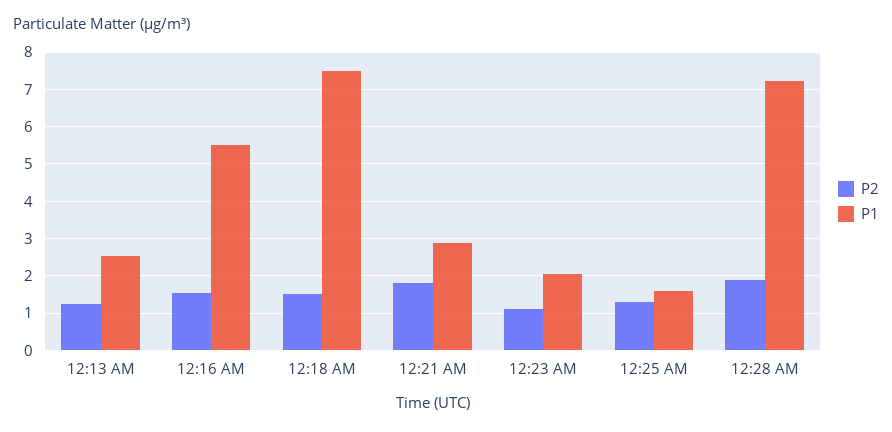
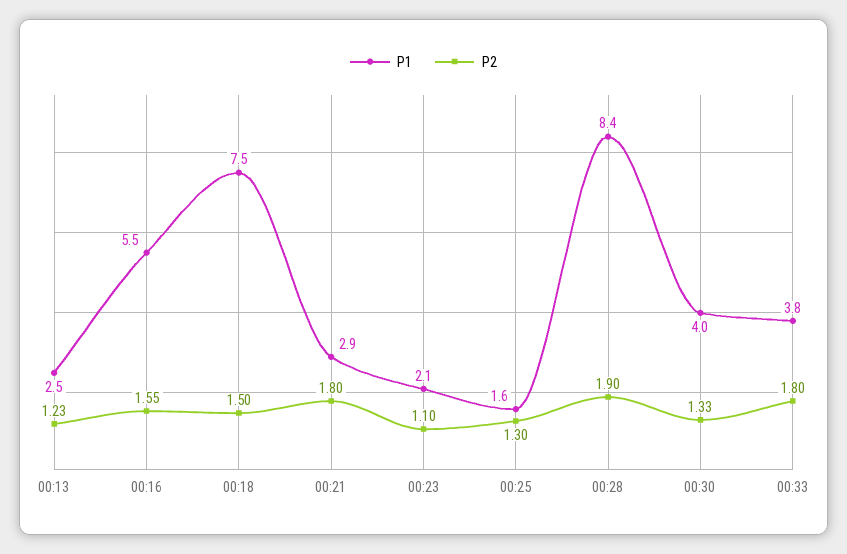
P1, 12:28 AM: 7.2 -> 8.4
P1, 00:30: none -> 4
P2, 00:30: none -> 1.33
P1, 00:33: none -> 3.8
P2, 00:33: none -> 1.8

